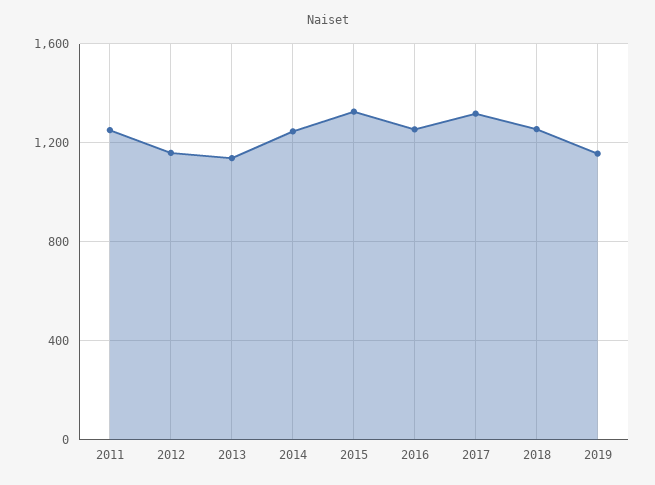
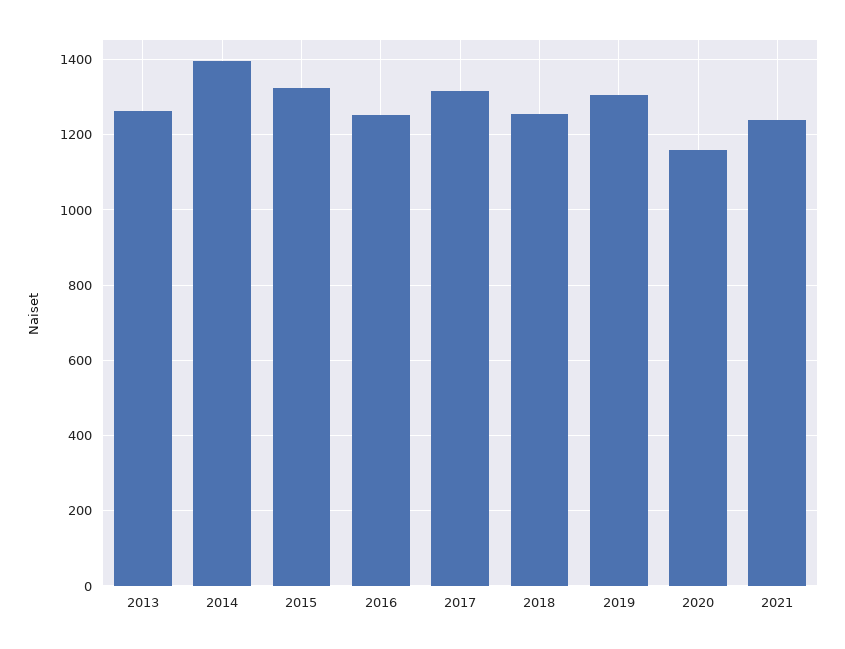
2011: 1250 -> none
2012: 1150 -> none
2013: 1150 -> 1260
2014: 1250 -> 1400
2019: 1150 -> 1300
2020: none -> 1160
2021: none -> 1240

